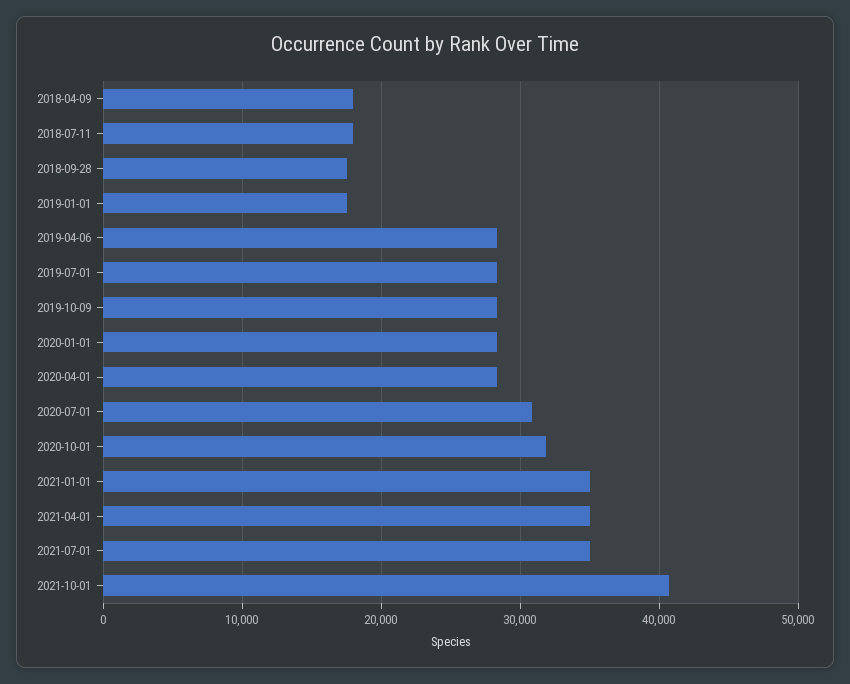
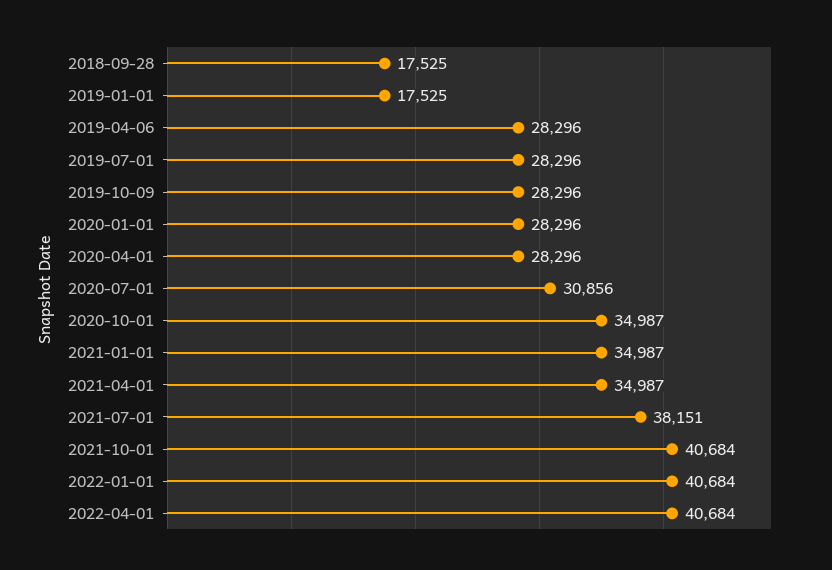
2018-04-09: 18000 -> none
2018-07-11: 18000 -> none
2020-10-01: 32000 -> 34987
2021-07-01: 35000 -> 38151
2022-01-01: none -> 40684
2022-04-01: none -> 40684

